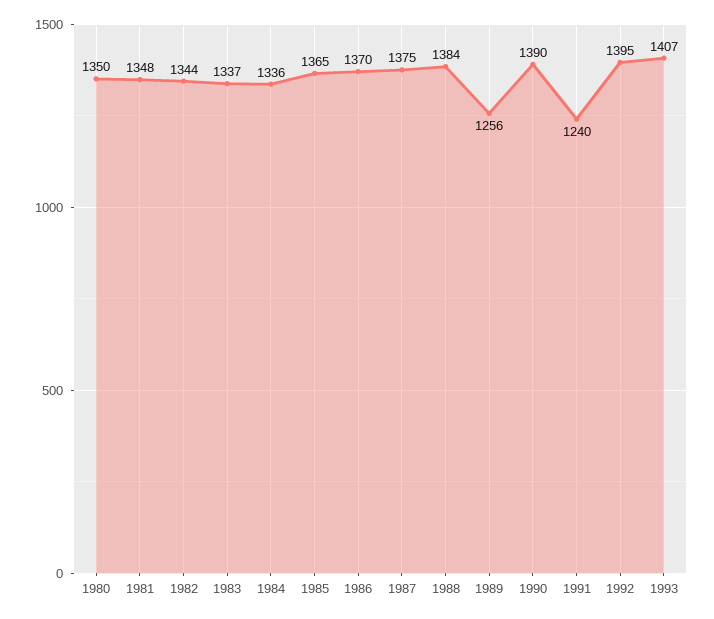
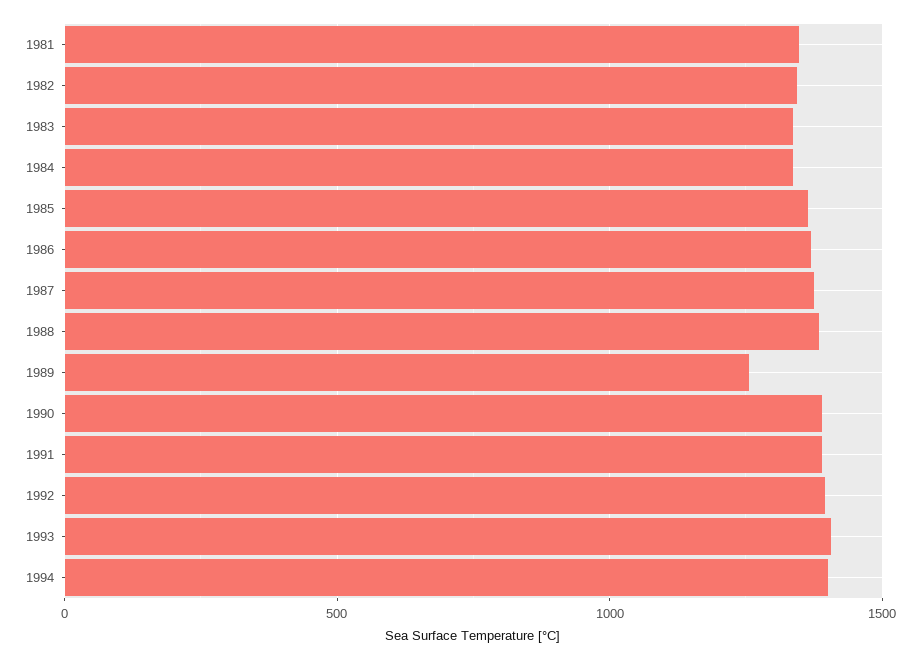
1980: 1350 -> none
1991: 1240 -> 1400
1994: none -> 1400

